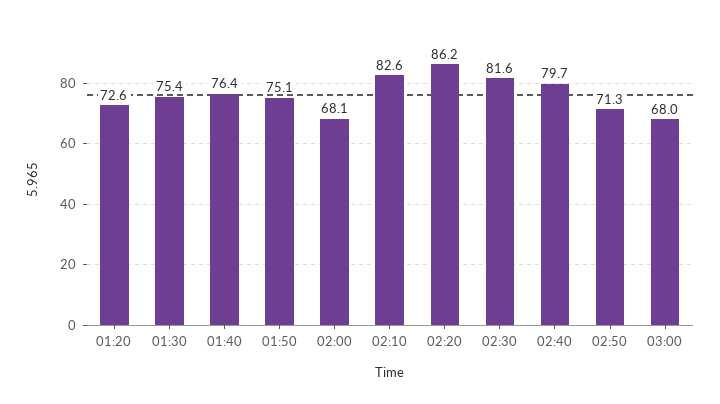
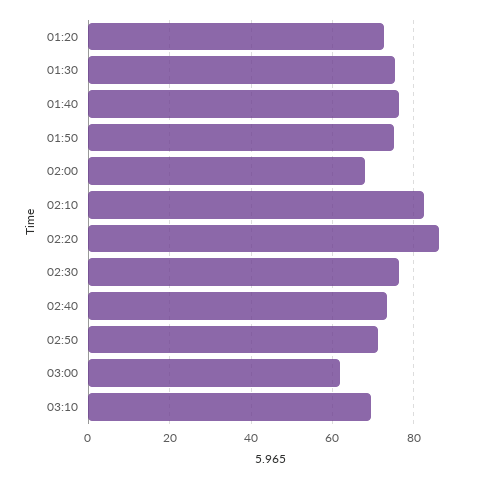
02:30: 81.6 -> 76
02:40: 79.7 -> 74
03:00: 68 -> 62
03:10: none -> 70

